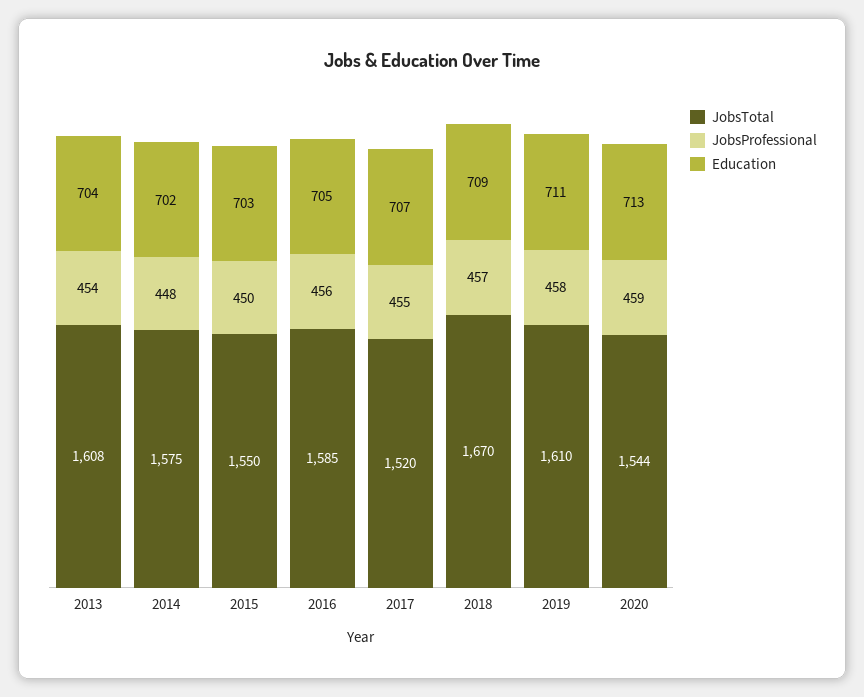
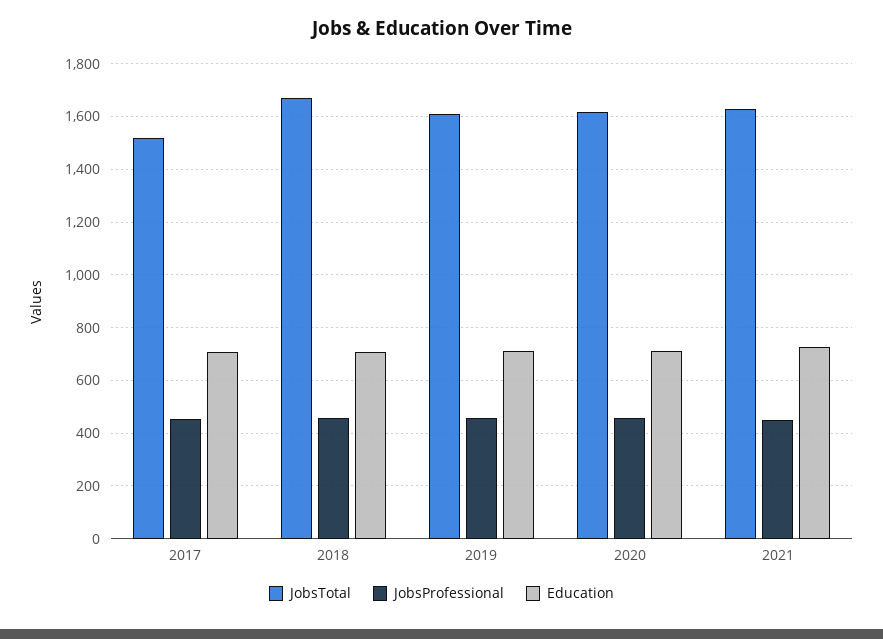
JobsTotal, 2013: 1608 -> none
JobsProfessional, 2013: 454 -> none
Education, 2013: 704 -> none
JobsTotal, 2014: 1575 -> none
JobsProfessional, 2014: 448 -> none
Education, 2014: 702 -> none
JobsTotal, 2015: 1550 -> none
JobsProfessional, 2015: 450 -> none
Education, 2015: 703 -> none
JobsTotal, 2016: 1585 -> none
JobsProfessional, 2016: 456 -> none
Education, 2016: 705 -> none
JobsTotal, 2020: 1544 -> 1625
JobsTotal, 2021: none -> 1625
JobsProfessional, 2021: none -> 450
Education, 2021: none -> 725

